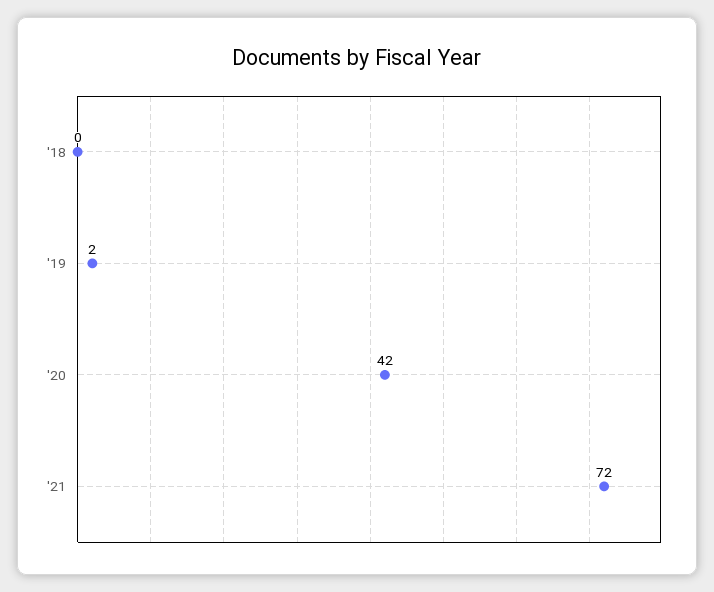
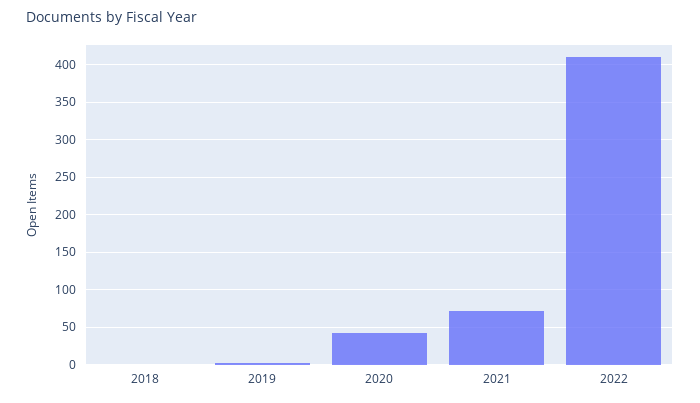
2022: none -> 410

